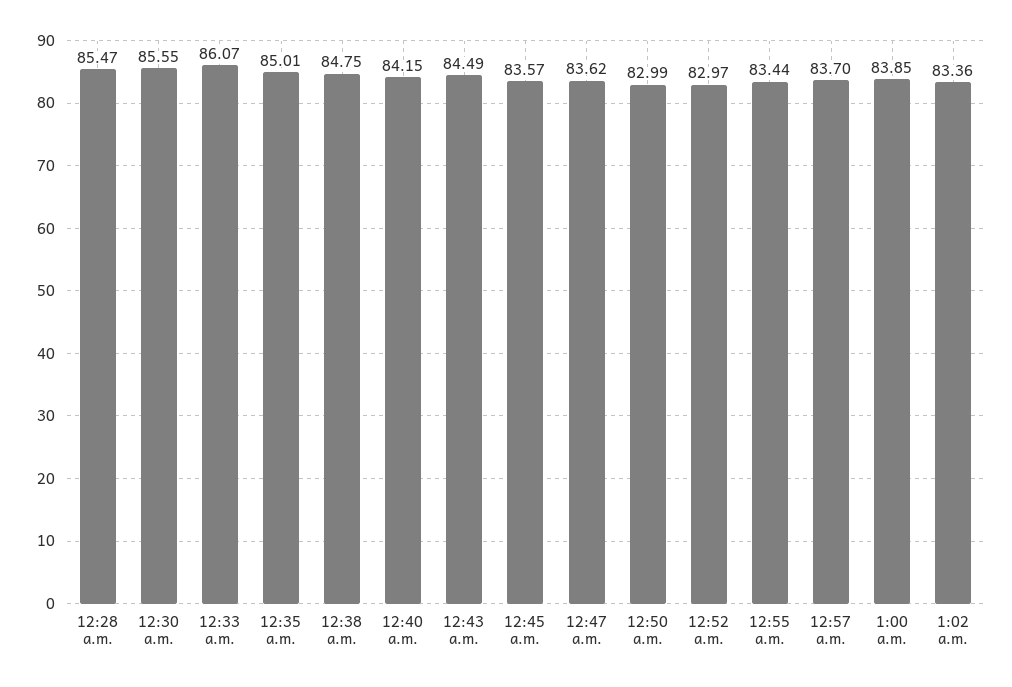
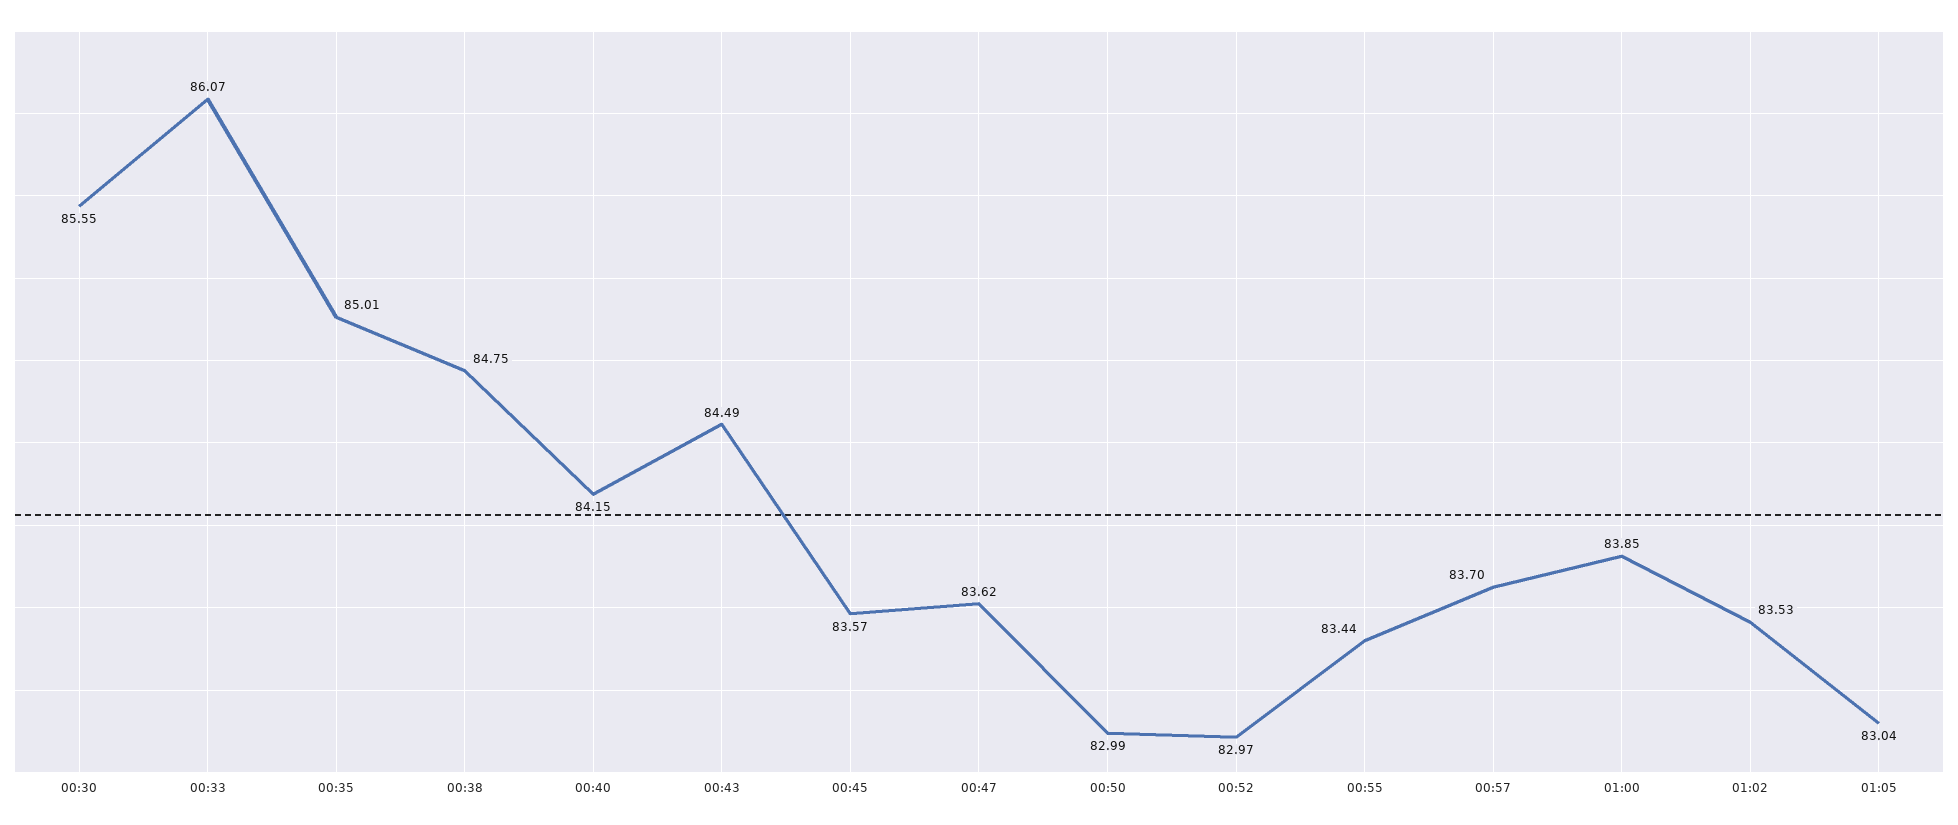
12:28 a.m.: 85.47 -> none
1:02 a.m.: 83.36 -> 83.53
01:05: none -> 83.04

